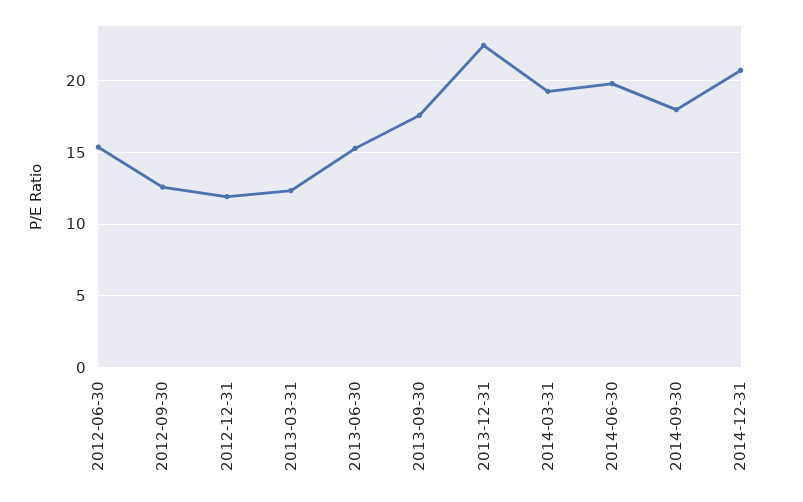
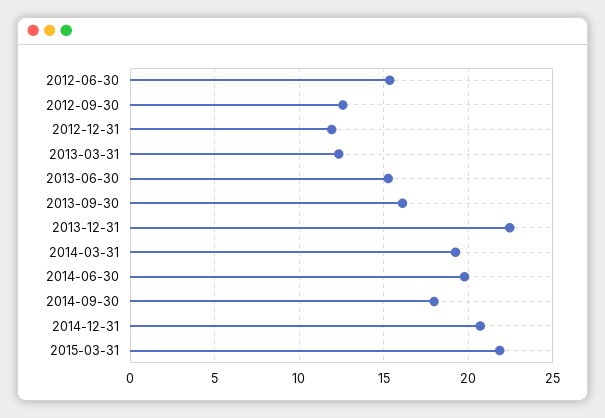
2013-09-30: 17.5 -> 16
2015-03-31: none -> 22

